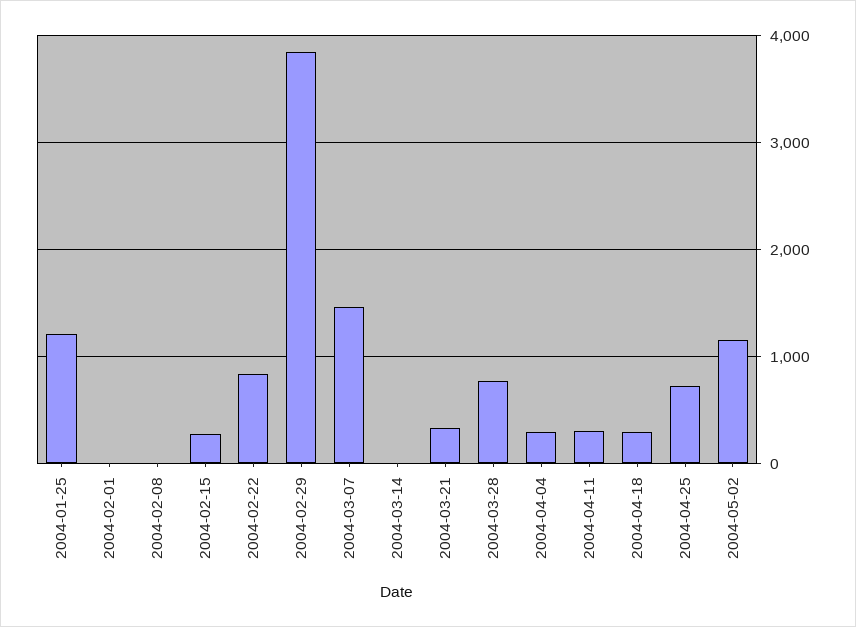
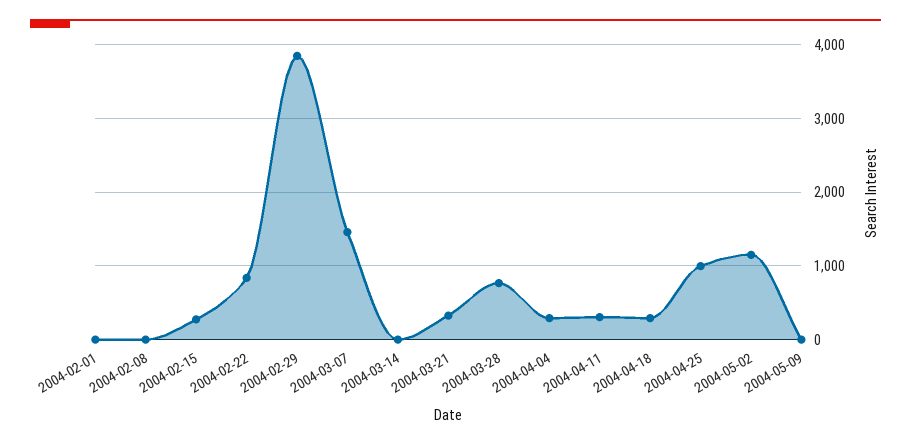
2004-01-25: 1200 -> none
2004-04-25: 700 -> 1000
2004-05-09: none -> 0

